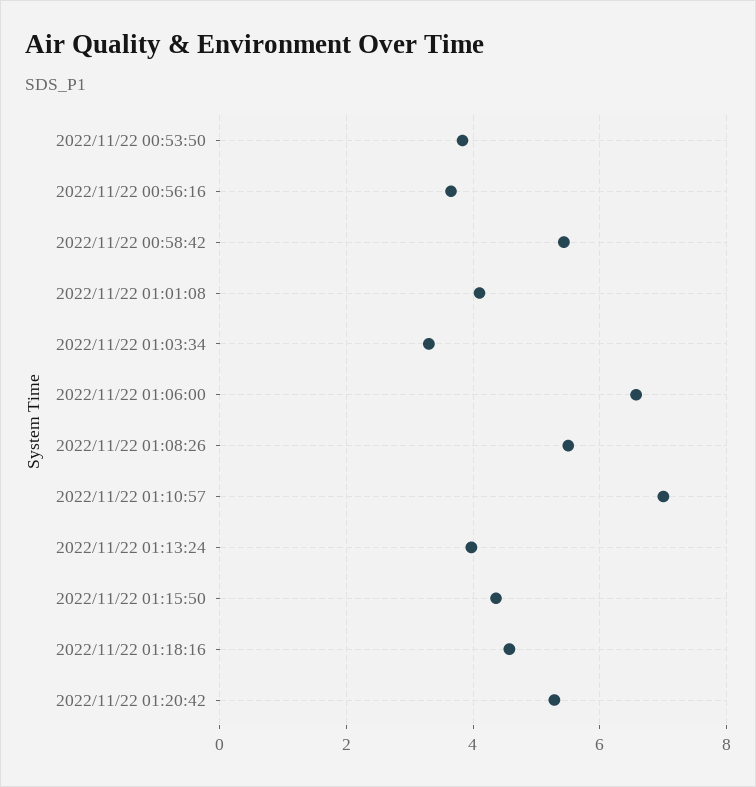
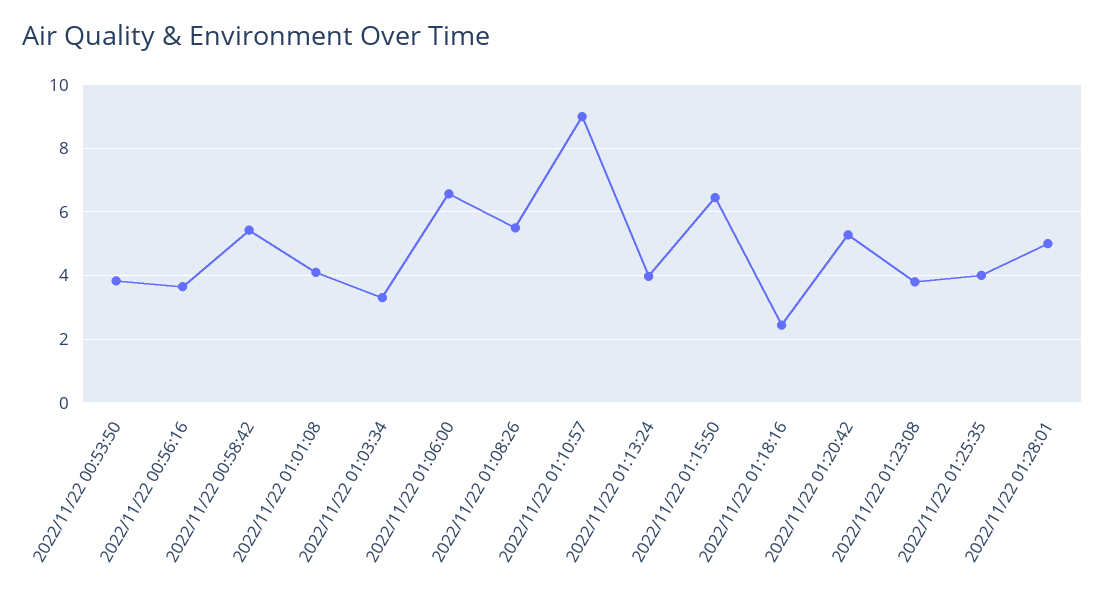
2022/11/22 01:10:57: 7 -> 9
2022/11/22 01:15:50: 4.4 -> 6.4
2022/11/22 01:18:16: 4.6 -> 2.4
2022/11/22 01:23:08: none -> 3.8
2022/11/22 01:25:35: none -> 4
2022/11/22 01:28:01: none -> 5

